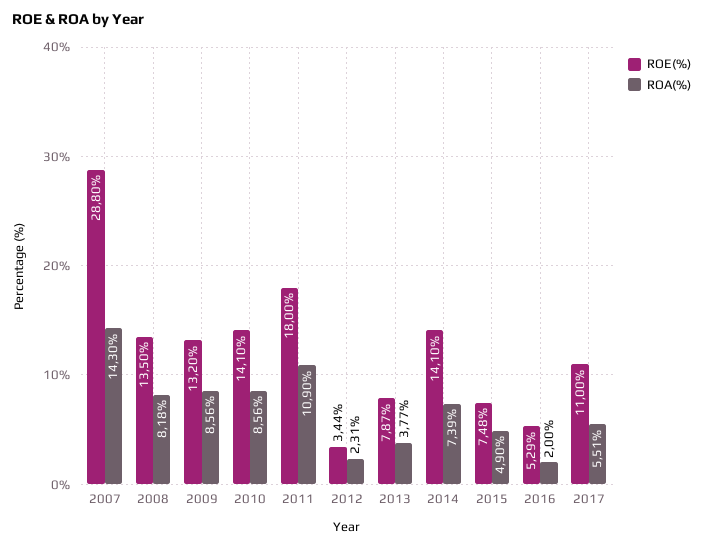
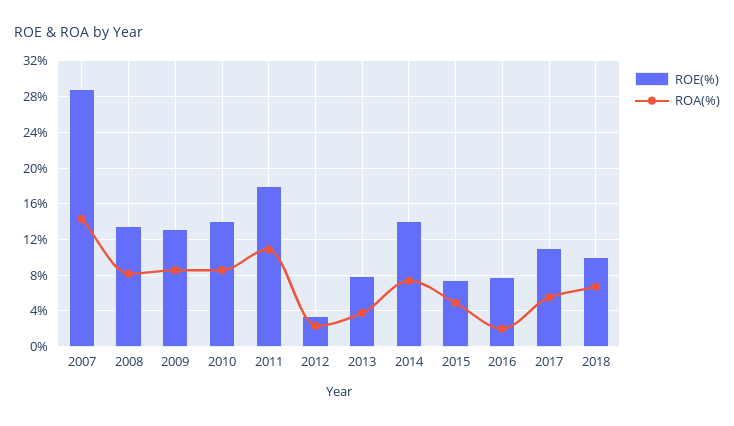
ROE(%), 2016: 5.29 -> 8
ROE(%), 2018: none -> 10
ROA(%), 2018: none -> 7

